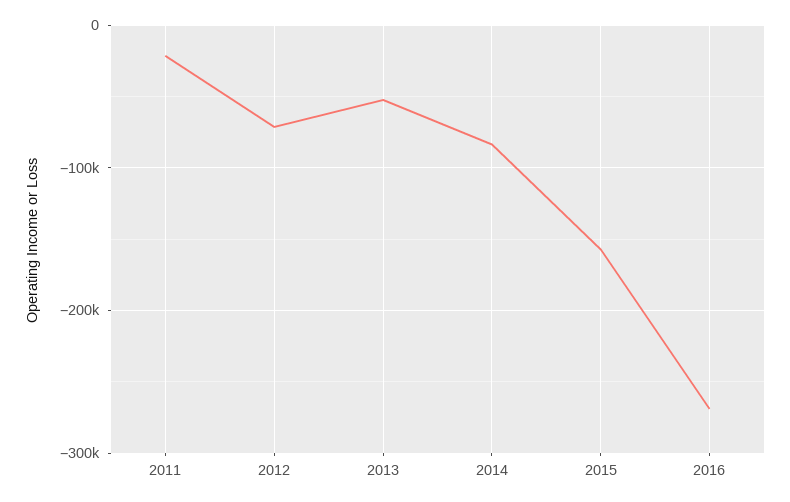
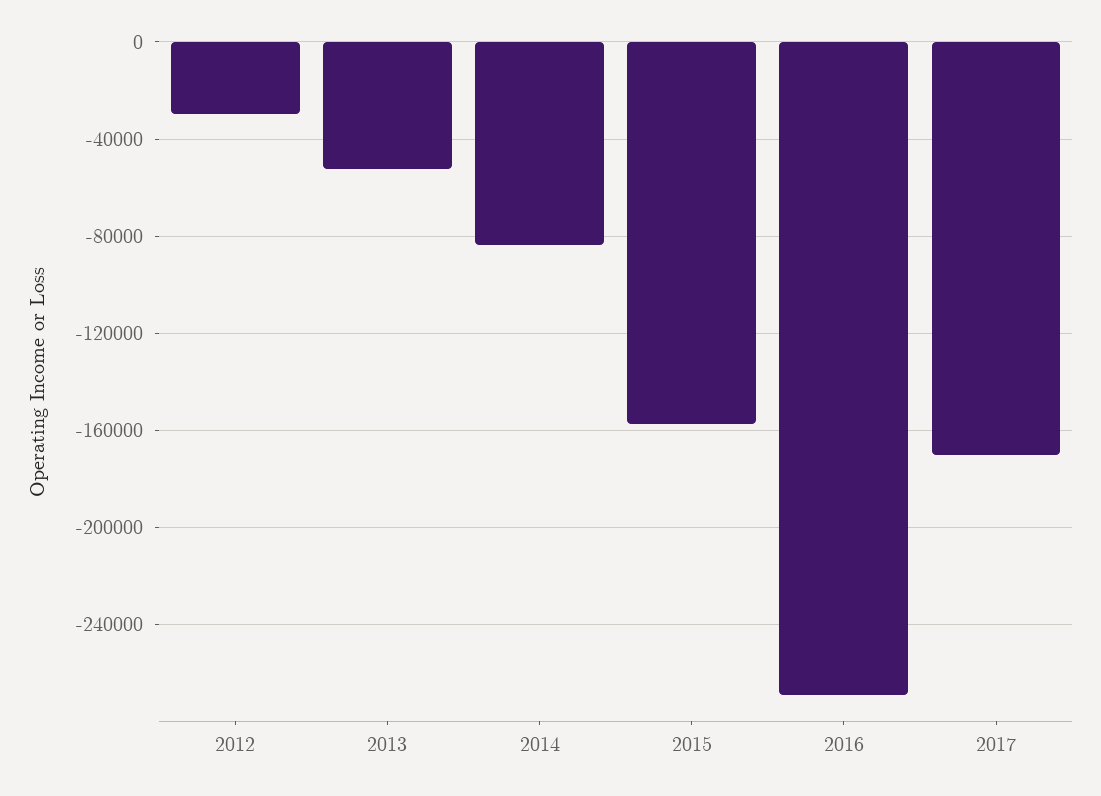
2011: -20000 -> none
2012: -70000 -> -30000
2017: none -> -170000

